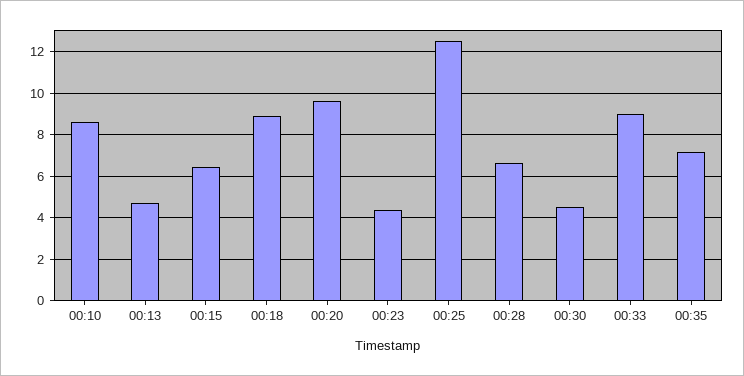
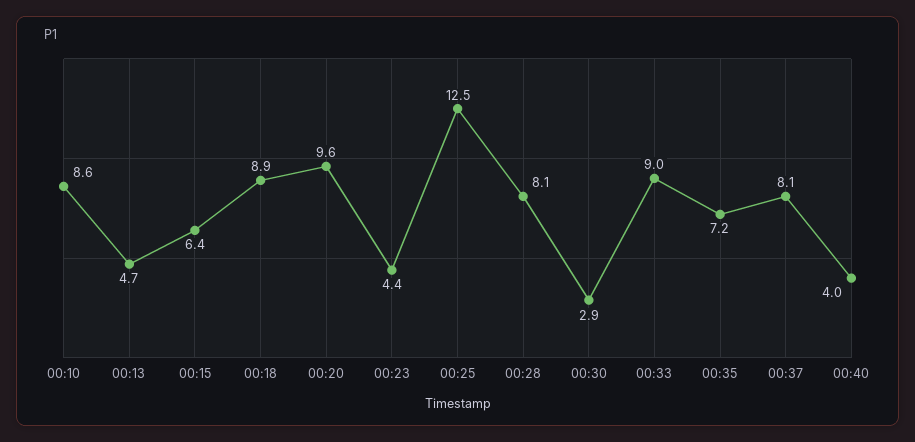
00:28: 6.5 -> 8.1
00:30: 4.5 -> 2.9
00:37: none -> 8.1
00:40: none -> 4

